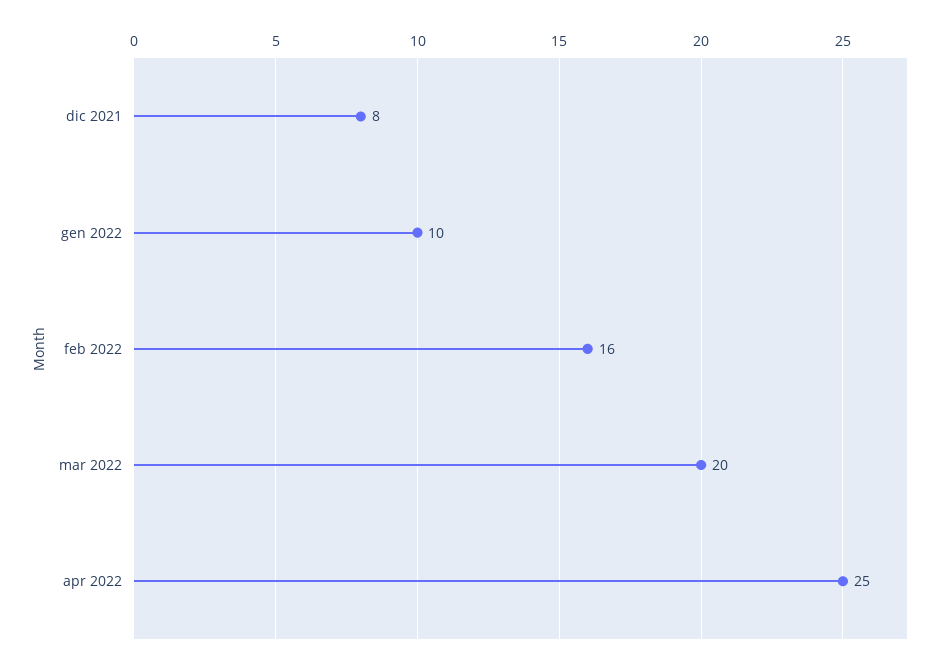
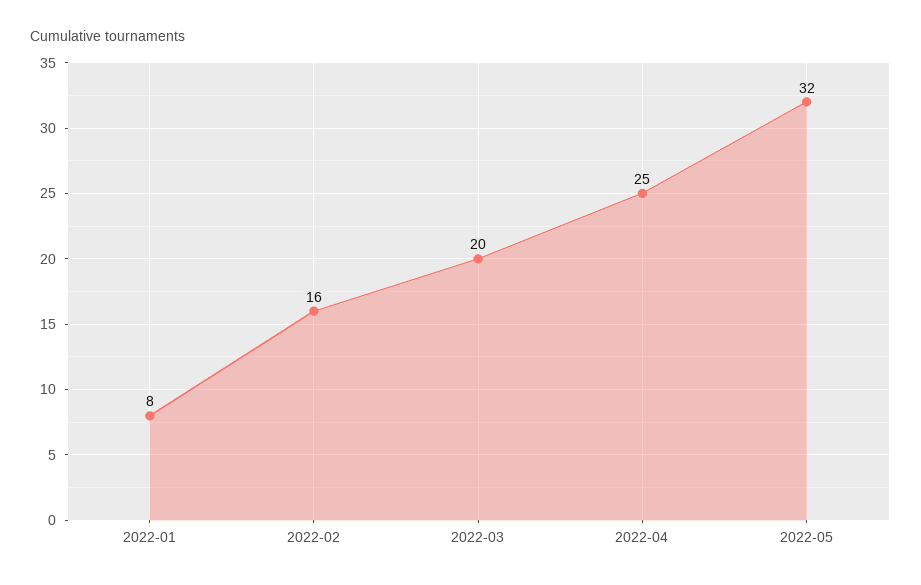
dic 2021: 8 -> none
gen 2022: 10 -> 8
2022-05: none -> 32

